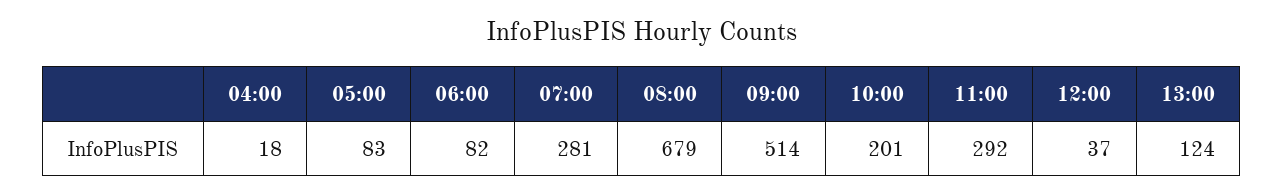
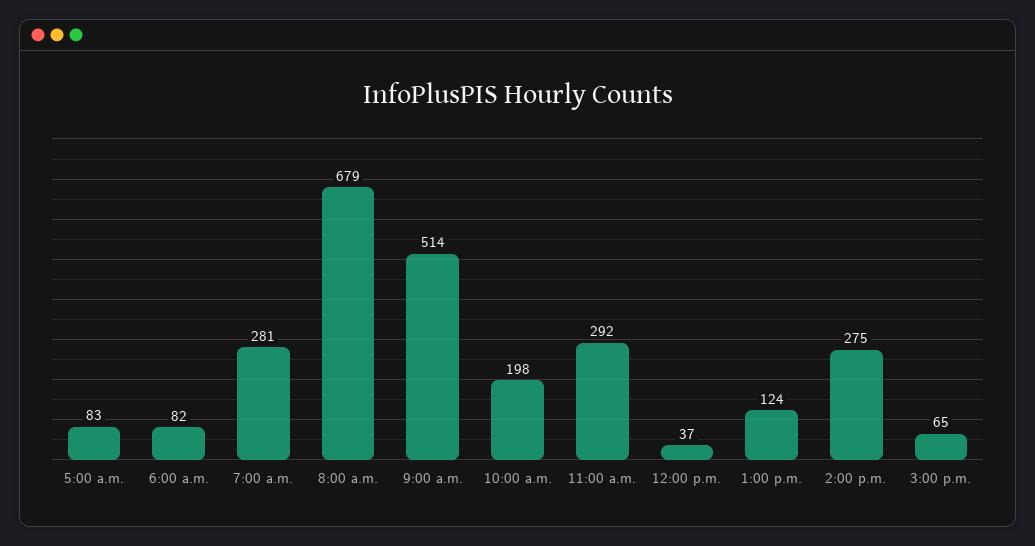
04:00: 18 -> none
10:00: 201 -> 198
2:00 p.m.: none -> 275
3:00 p.m.: none -> 65

